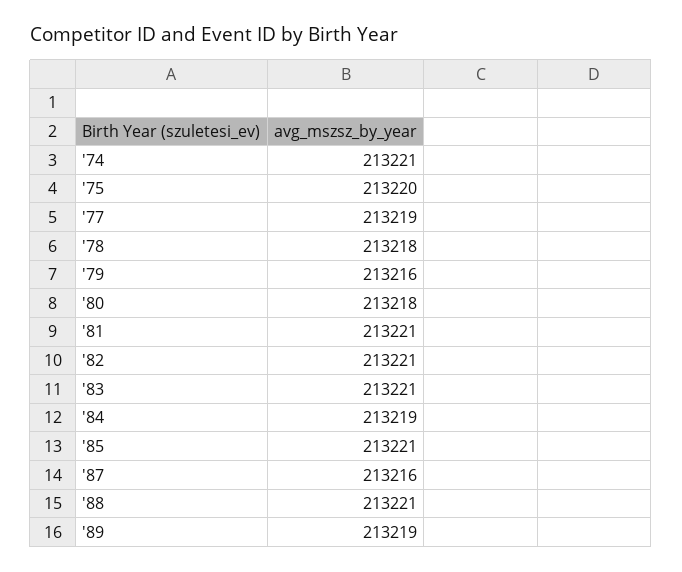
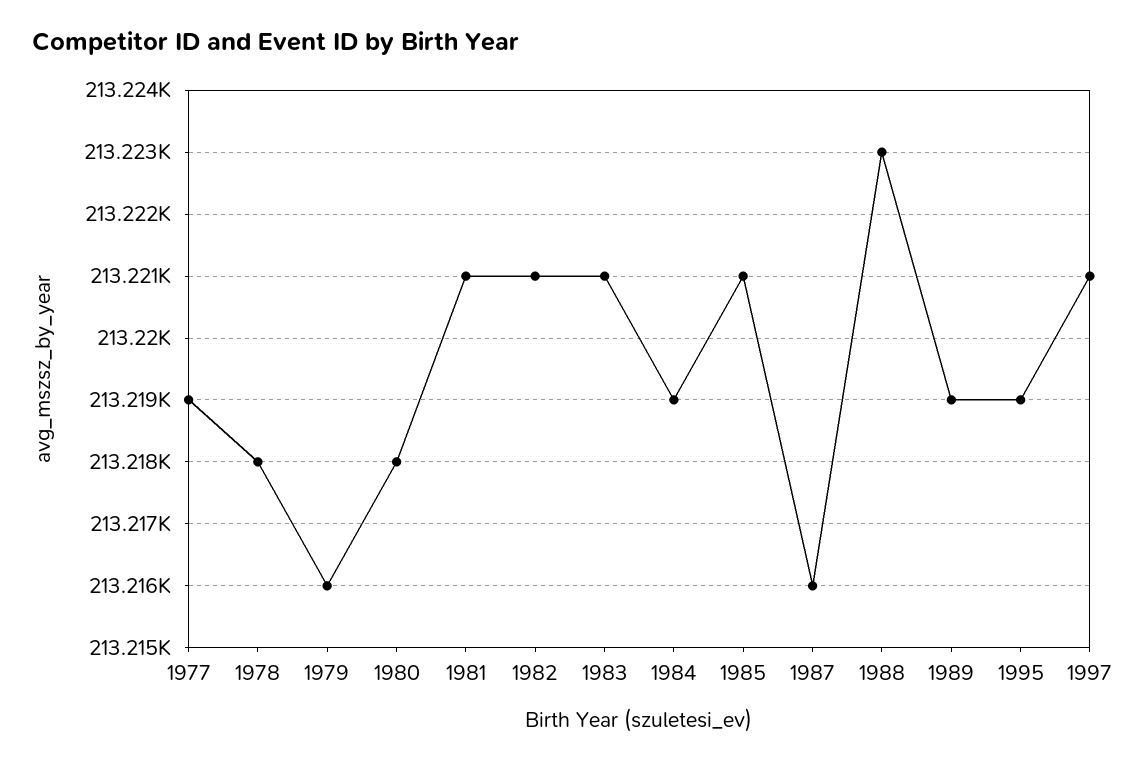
'74: 213221 -> none
'75: 213220 -> none
'88: 213221 -> 213223
1995: none -> 213219
1997: none -> 213221

